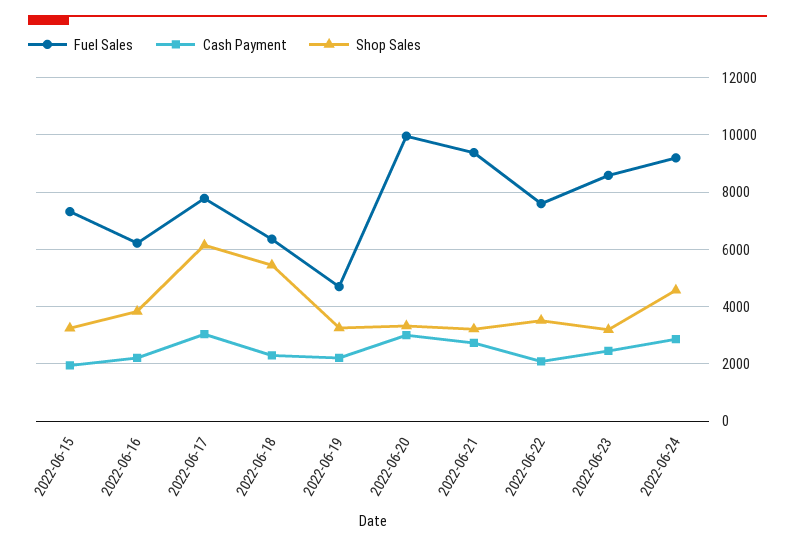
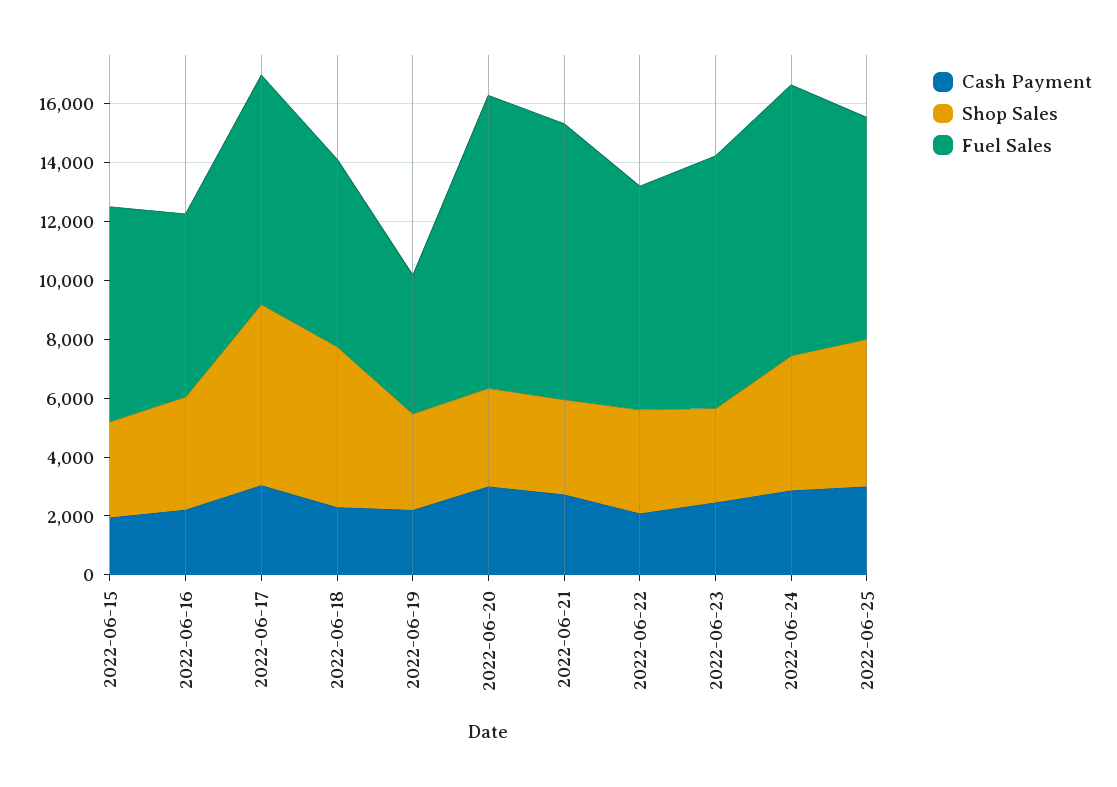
Cash Payment, 2022-06-25: none -> 3000
Shop Sales, 2022-06-25: none -> 5000
Fuel Sales, 2022-06-25: none -> 7500

